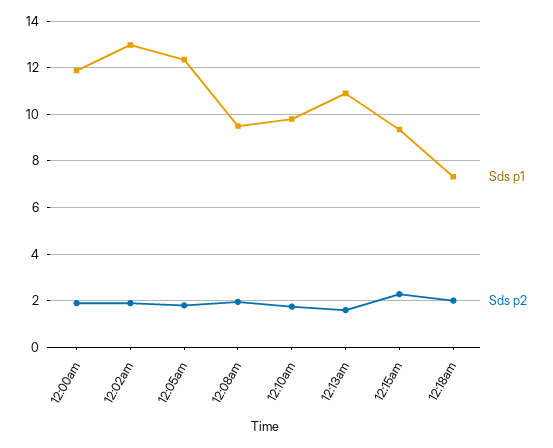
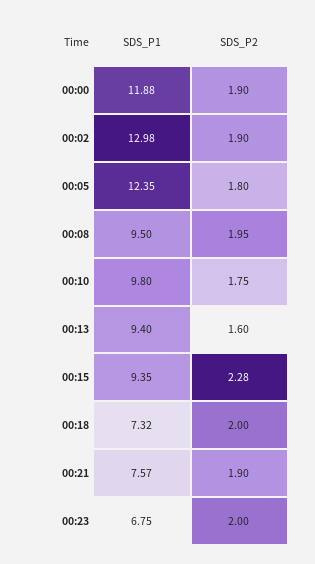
Sds p1, 12:13am: 11 -> 9.4
Sds p1, 00:21: none -> 7.57
Sds p2, 00:21: none -> 1.9
Sds p1, 00:23: none -> 6.75
Sds p2, 00:23: none -> 2

